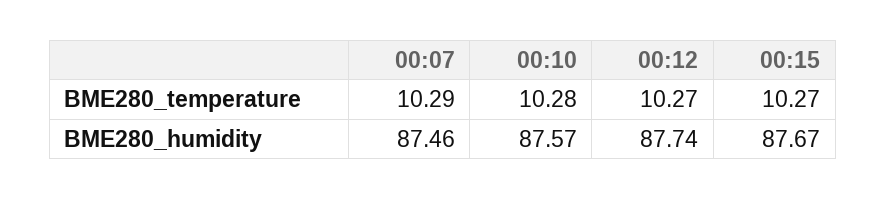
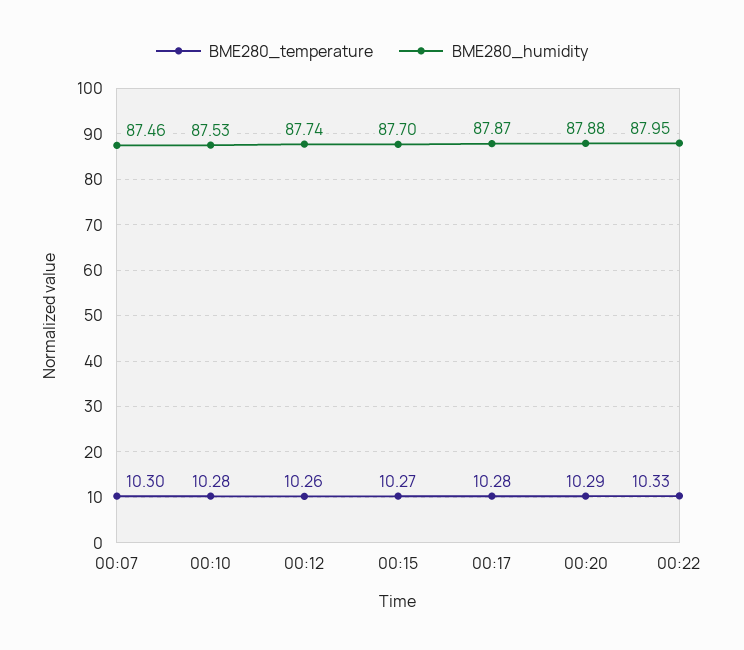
BME280_temperature, 00:07: 10.29 -> 10.3
BME280_temperature, 00:12: 10.27 -> 10.26
BME280_humidity, 00:10: 87.57 -> 87.53
BME280_humidity, 00:15: 87.67 -> 87.7
BME280_temperature, 00:17: none -> 10.28
BME280_humidity, 00:17: none -> 87.87
BME280_temperature, 00:20: none -> 10.29
BME280_humidity, 00:20: none -> 87.88
BME280_temperature, 00:22: none -> 10.33
BME280_humidity, 00:22: none -> 87.95

